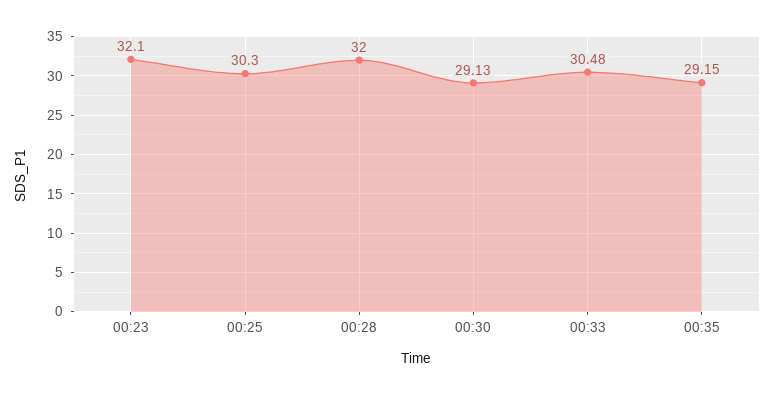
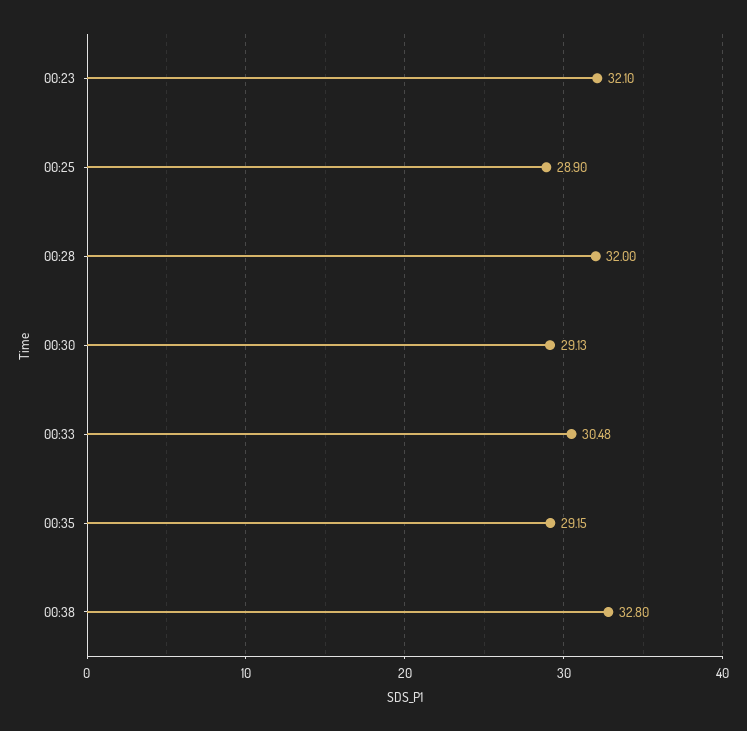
00:25: 30.3 -> 28.9
00:38: none -> 32.8

